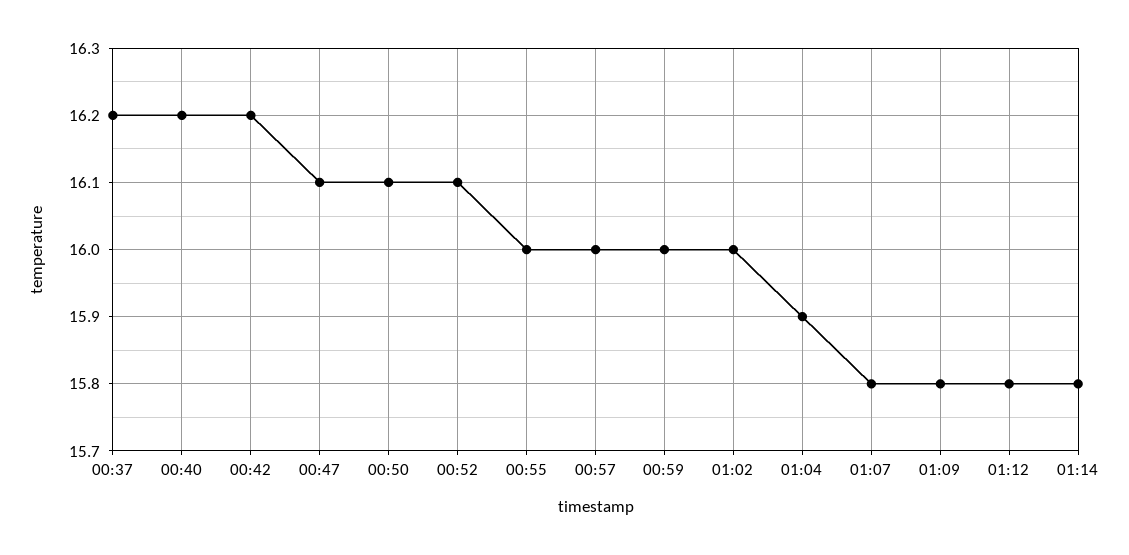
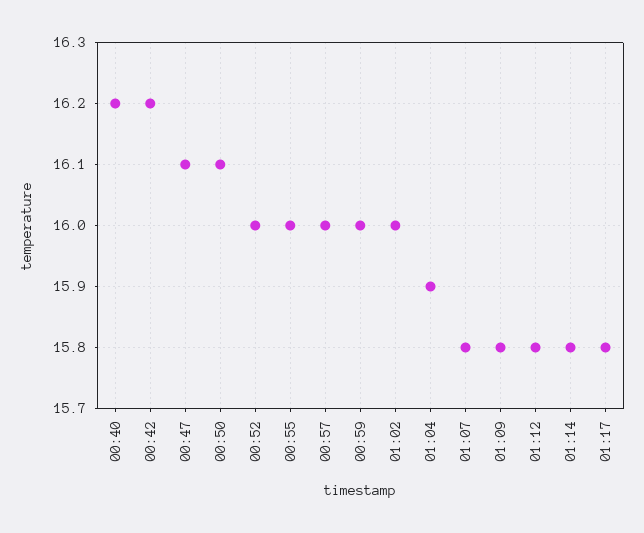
00:37: 16.2 -> none
00:52: 16.1 -> 16
01:17: none -> 15.8

